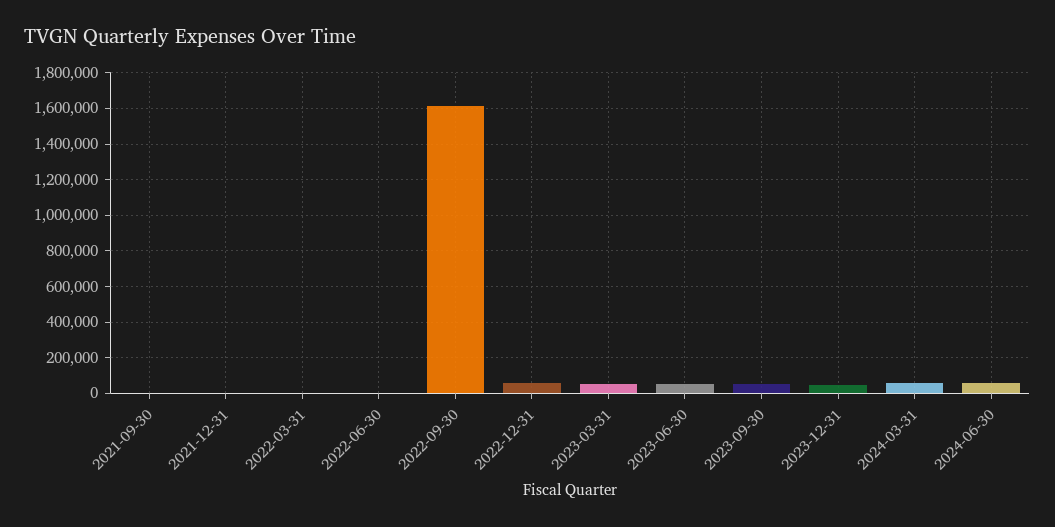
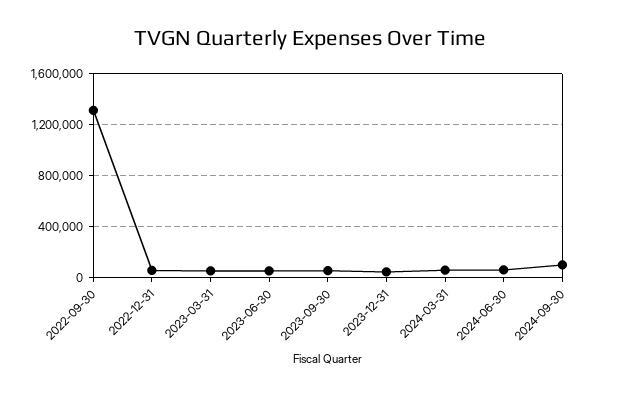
2021-09-30: 0 -> none
2021-12-31: 0 -> none
2022-03-31: 0 -> none
2022-06-30: 0 -> none
2022-09-30: 1600000 -> 1300000
2024-09-30: none -> 100000

